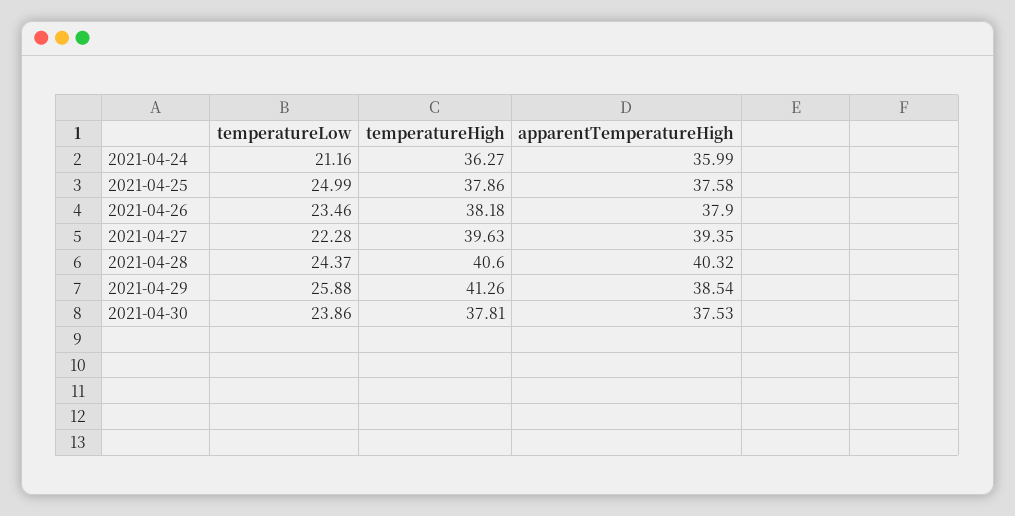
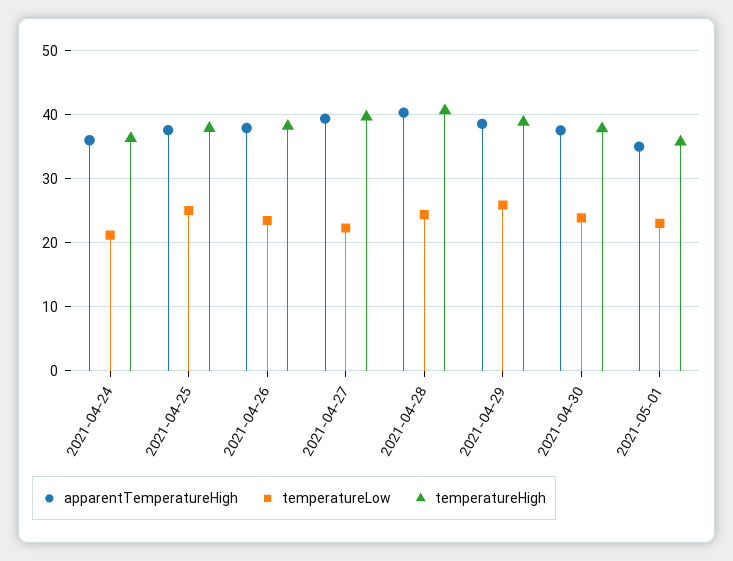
temperatureHigh, 2021-04-29: 41.26 -> 39
apparentTemperatureHigh, 2021-05-01: none -> 35
temperatureLow, 2021-05-01: none -> 23
temperatureHigh, 2021-05-01: none -> 36

